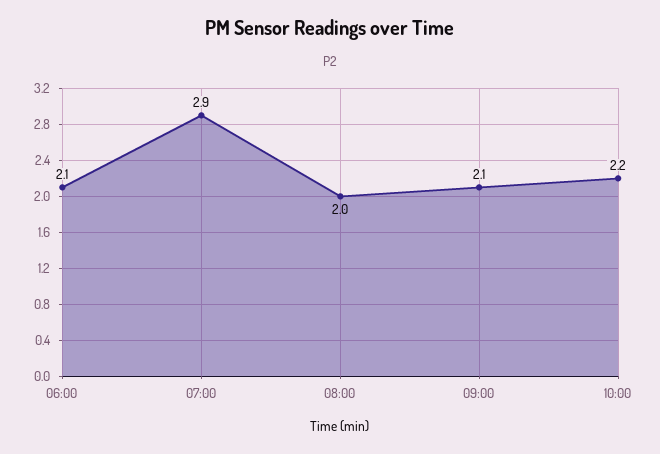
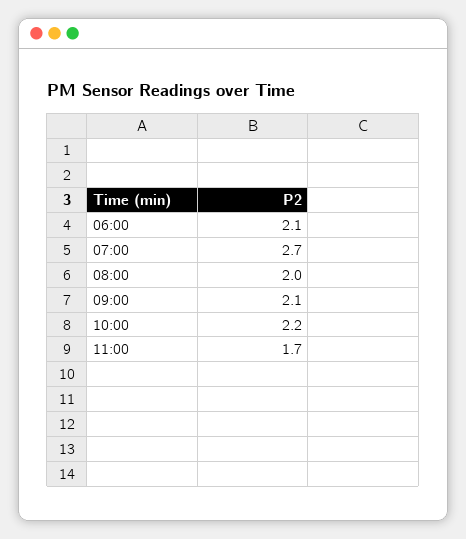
07:00: 2.9 -> 2.7
11:00: none -> 1.7

